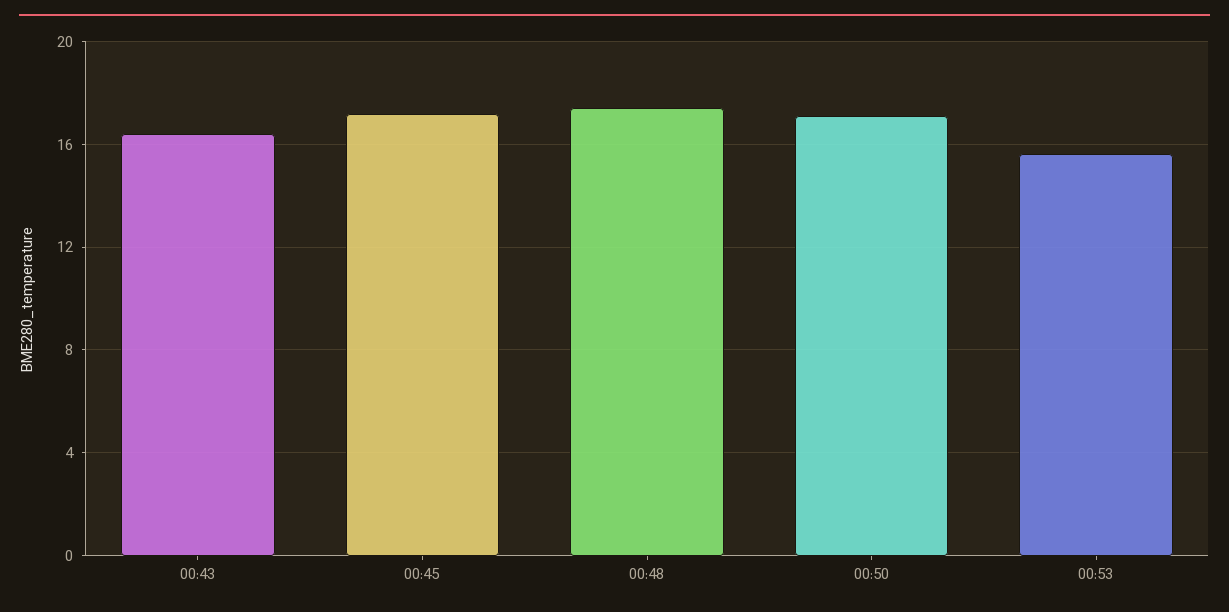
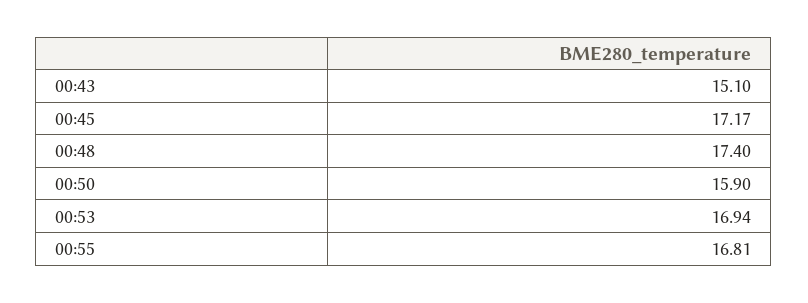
00:43: 16.5 -> 15.1
00:50: 17 -> 15.9
00:53: 15.5 -> 16.94
00:55: none -> 16.81

